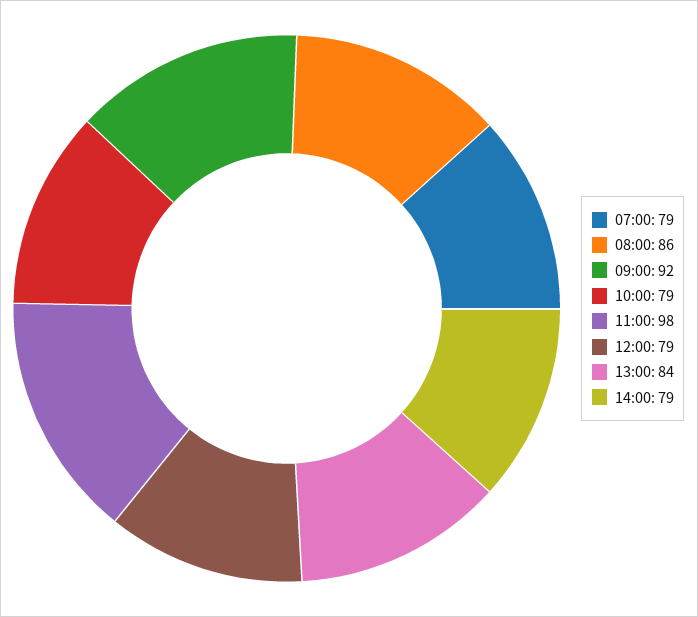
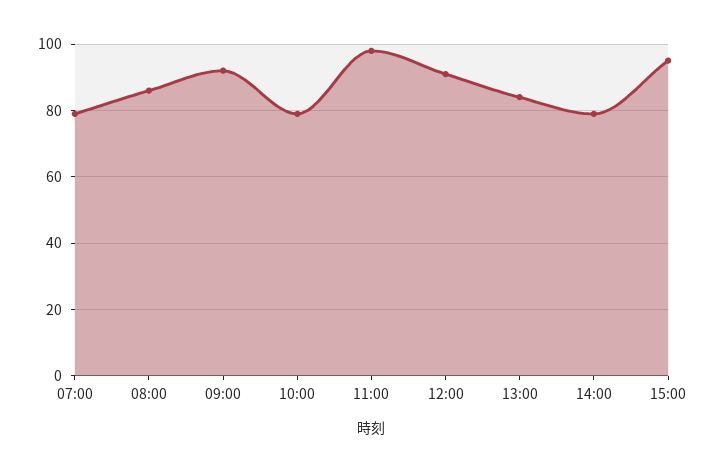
12:00: 79 -> 90
15:00: none -> 95

